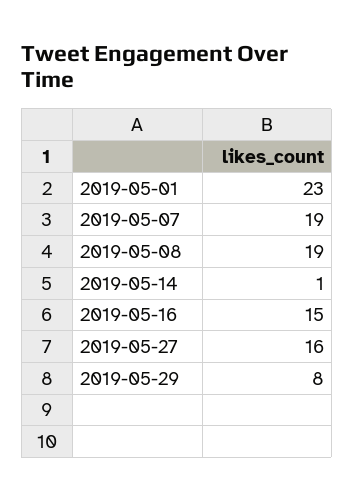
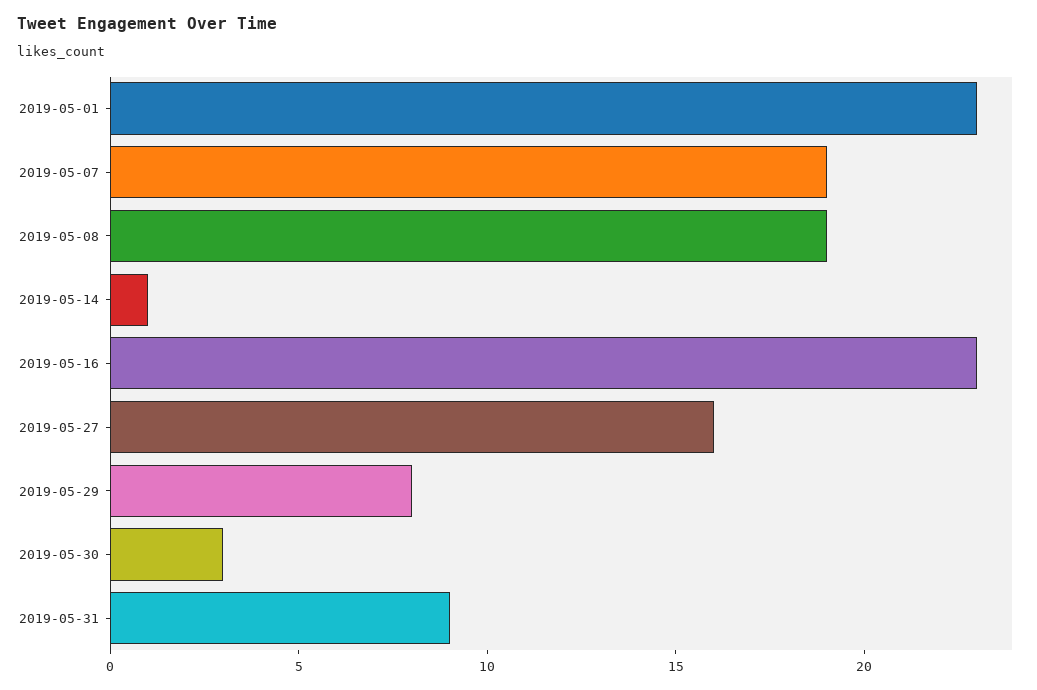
2019-05-16: 15 -> 23
2019-05-30: none -> 3
2019-05-31: none -> 9

